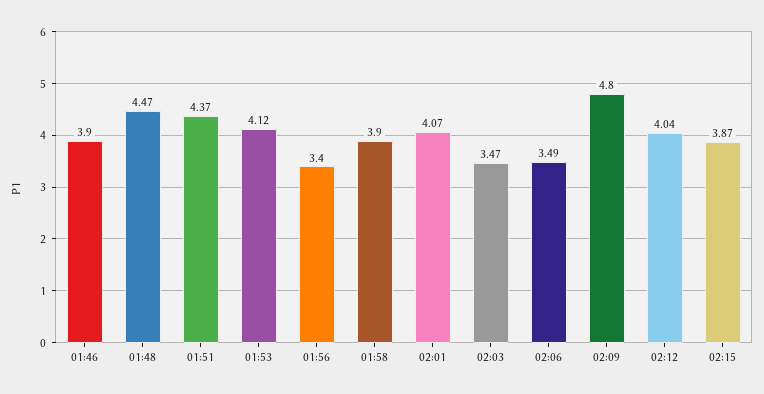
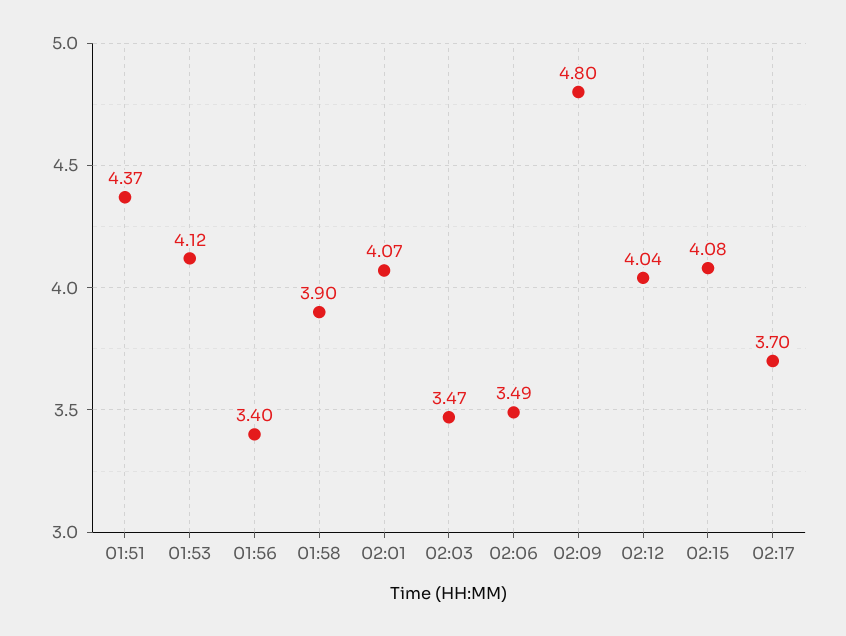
01:46: 3.9 -> none
01:48: 4.47 -> none
02:15: 3.87 -> 4.08
02:17: none -> 3.7

